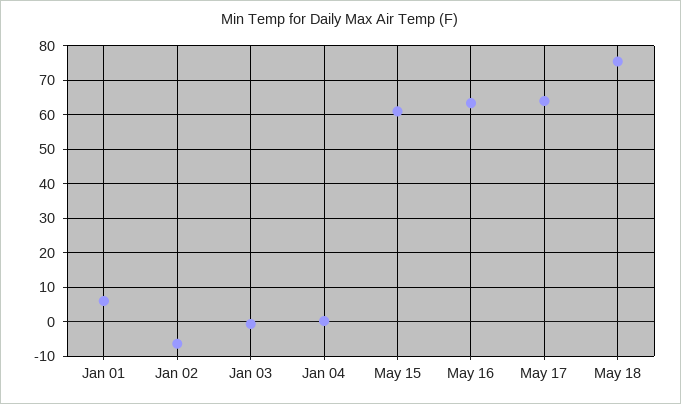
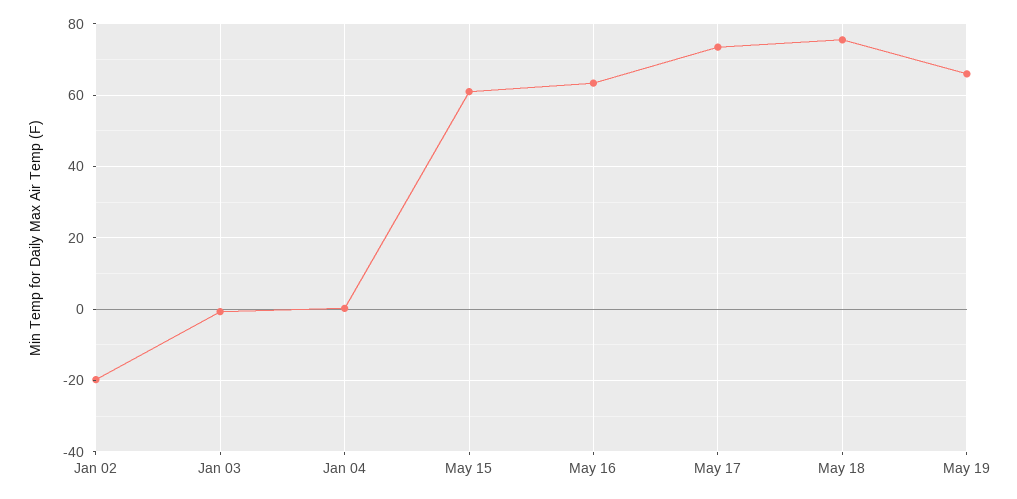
Jan 01: 6 -> none
Jan 02: -6 -> -20
May 17: 64 -> 74
May 19: none -> 66

